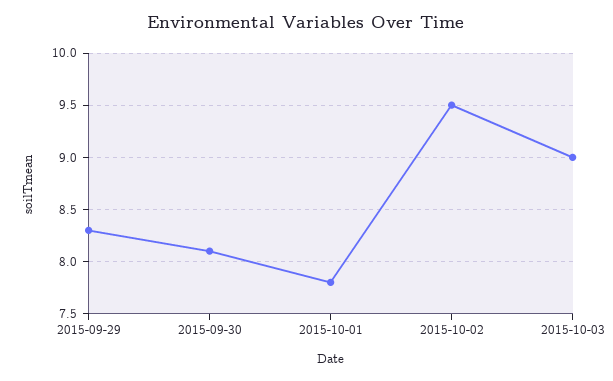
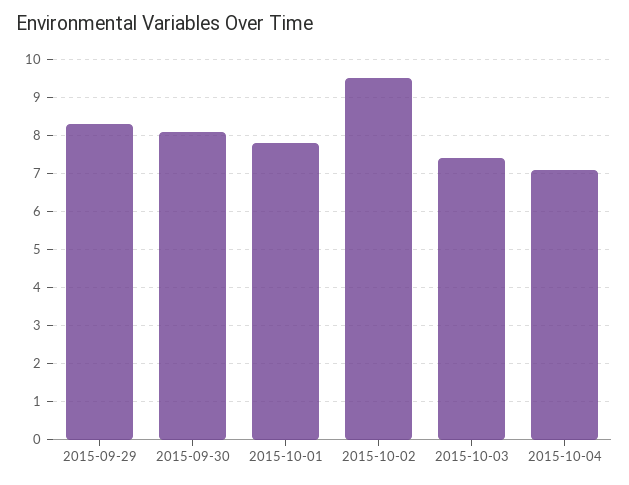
2015-10-03: 9 -> 7.5
2015-10-04: none -> 7

